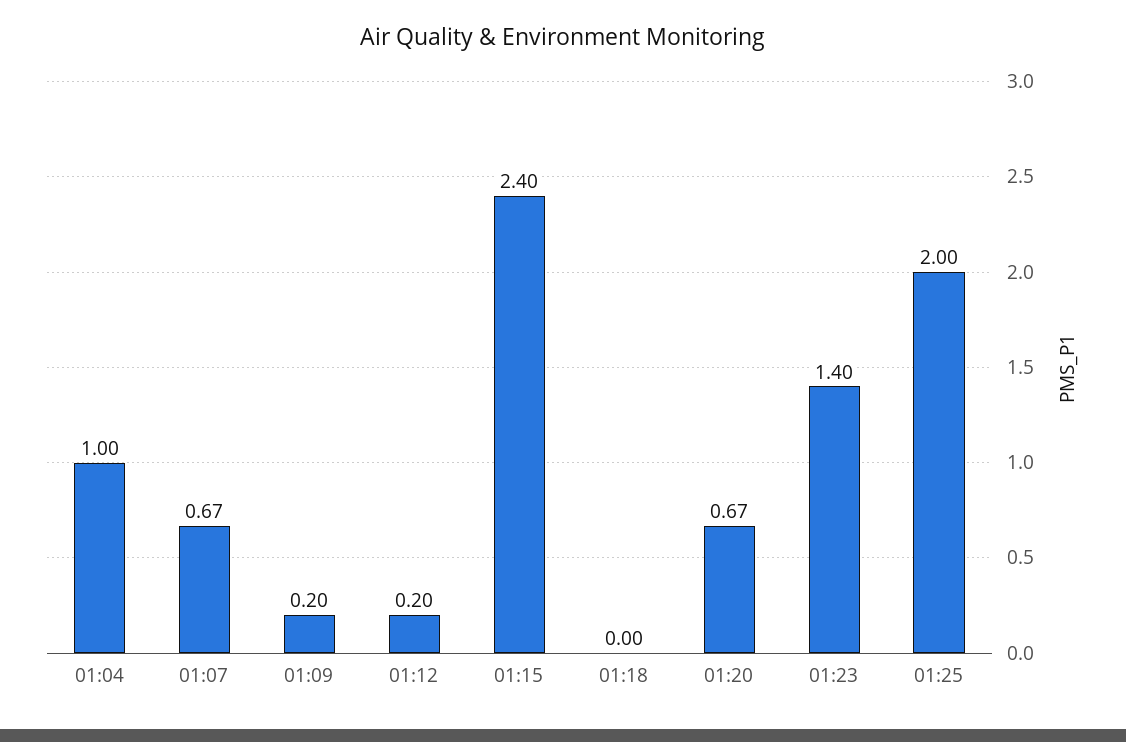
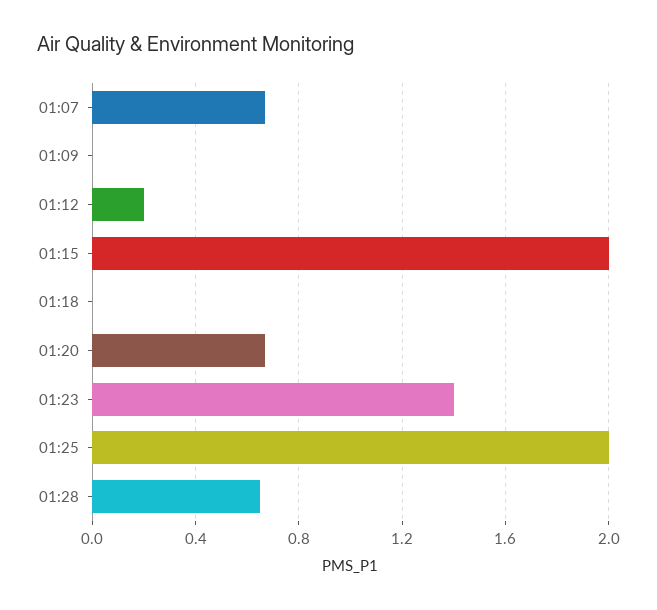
01:04: 1 -> none
01:09: 0.2 -> 0
01:15: 2.4 -> 2
01:28: none -> 0.65

